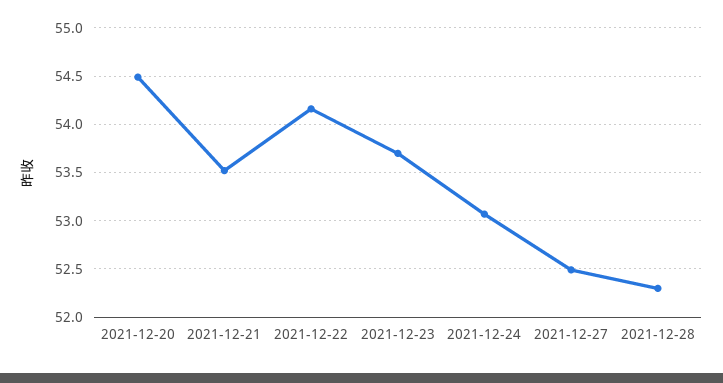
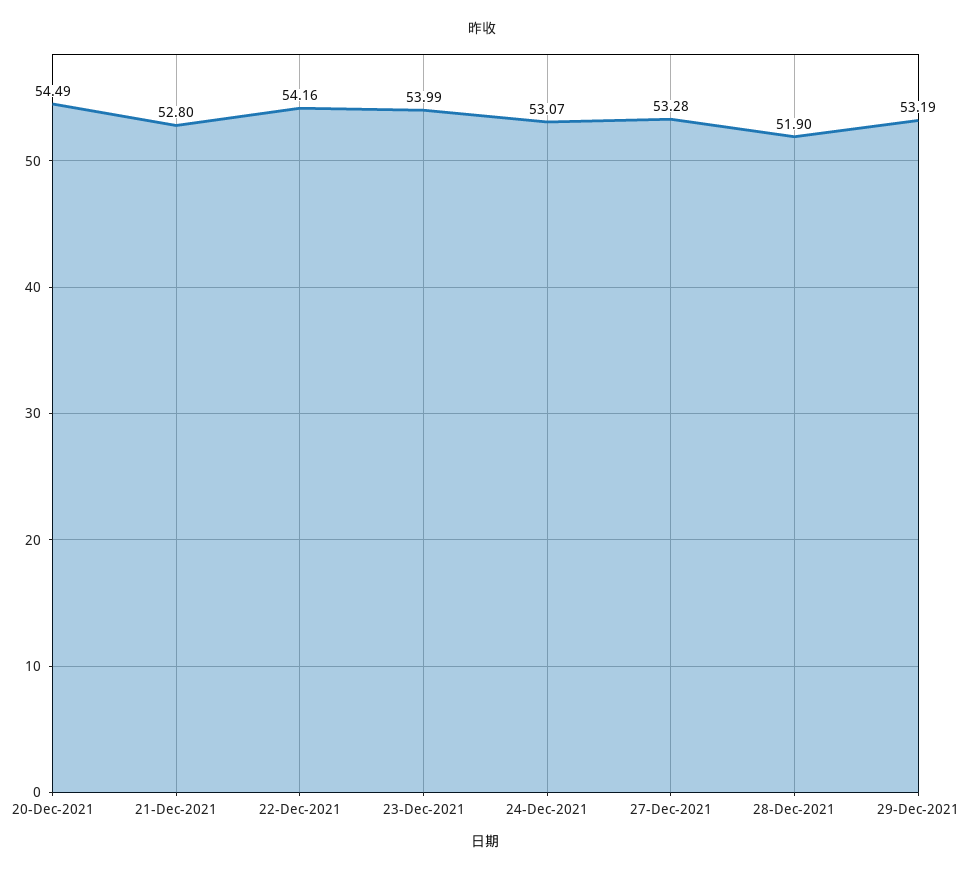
2021-12-21: 53.5 -> 52.8
2021-12-23: 53.7 -> 53.99
2021-12-27: 52.5 -> 53.28
2021-12-28: 52.3 -> 51.9
29-Dec-2021: none -> 53.19

